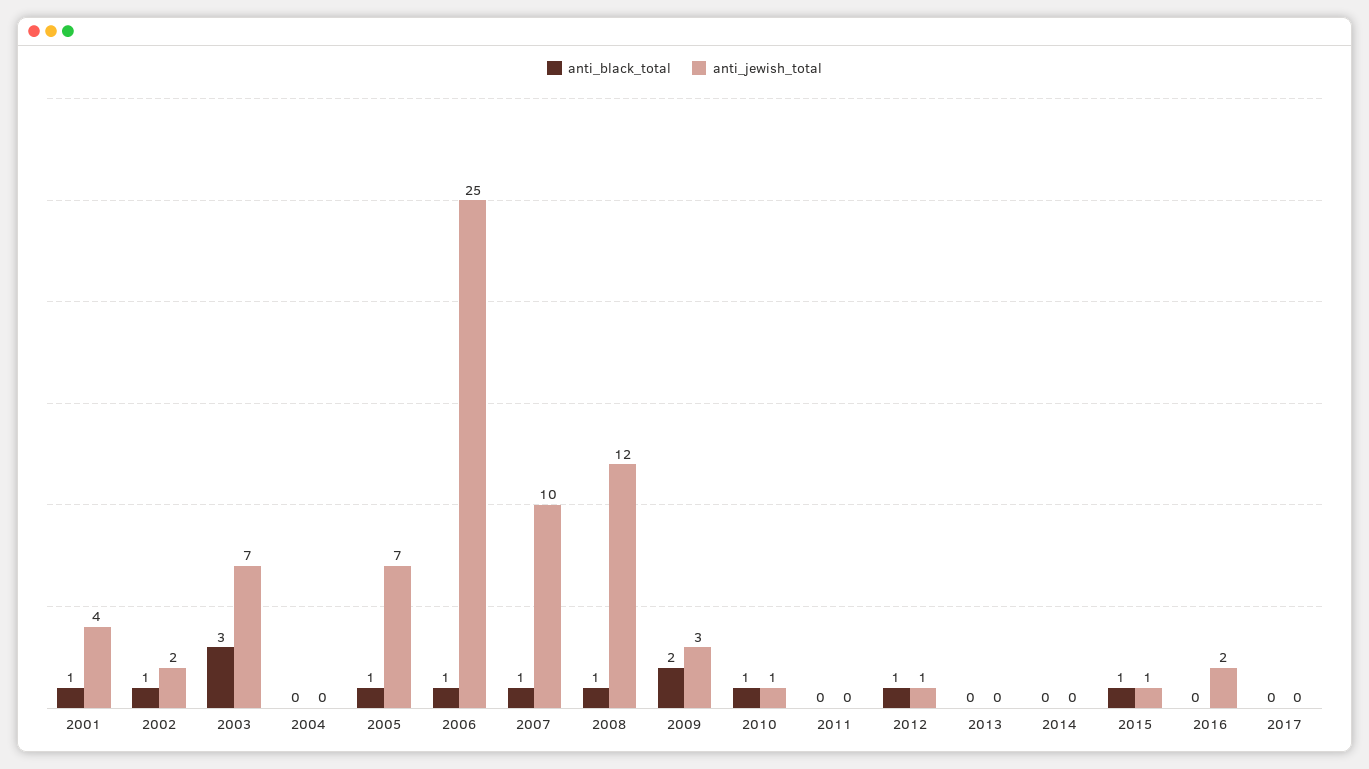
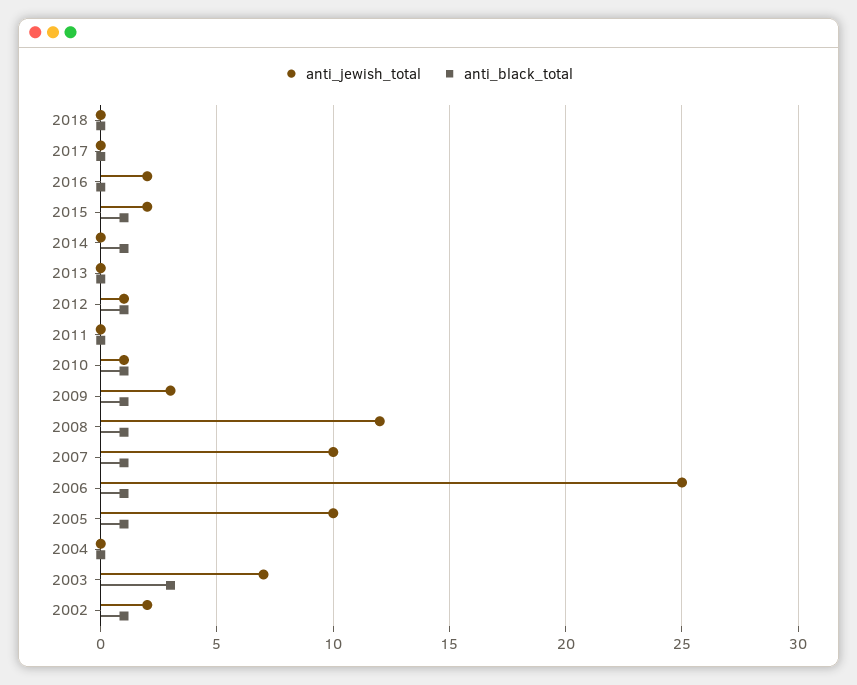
anti_black_total, 2001: 1 -> none
anti_jewish_total, 2001: 4 -> none
anti_jewish_total, 2005: 7 -> 10
anti_black_total, 2009: 2 -> 1
anti_black_total, 2014: 0 -> 1
anti_jewish_total, 2015: 1 -> 2
anti_jewish_total, 2018: none -> 0
anti_black_total, 2018: none -> 0

